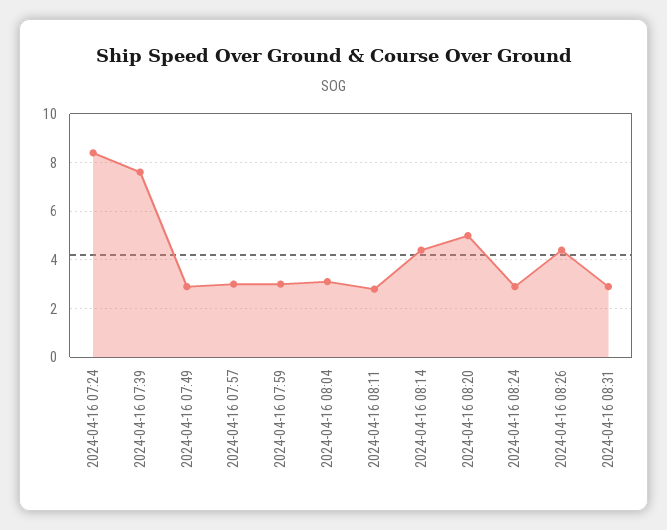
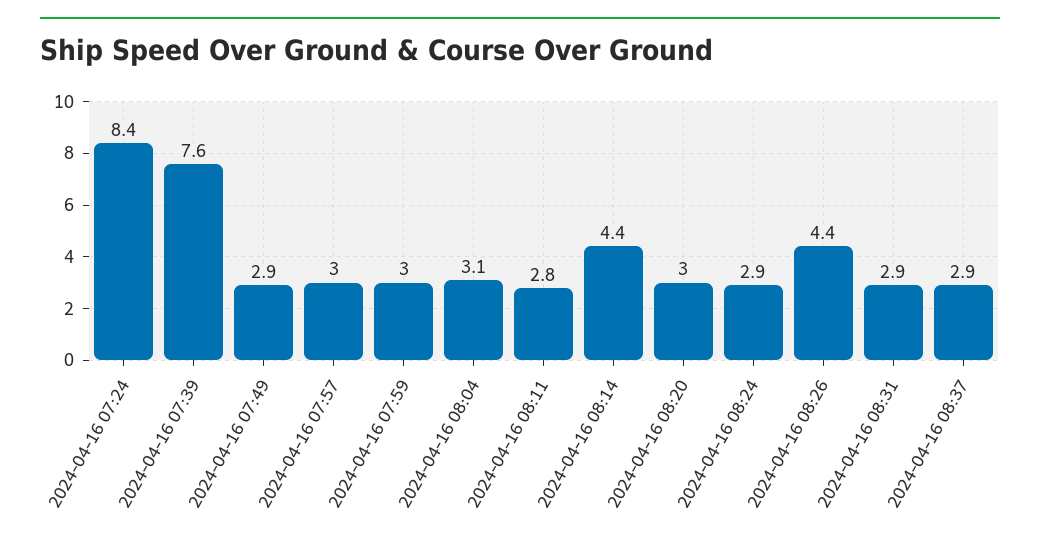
2024-04-16 08:20: 5 -> 3
2024-04-16 08:37: none -> 2.9

